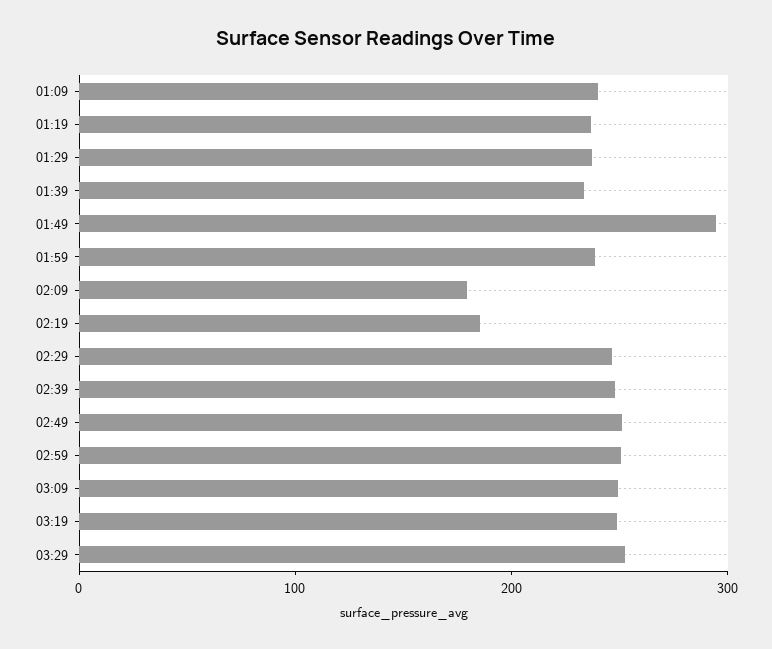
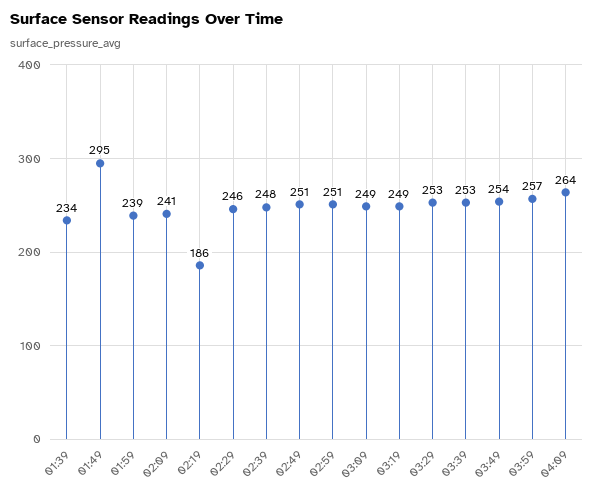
01:09: 240 -> none
01:19: 240 -> none
01:29: 240 -> none
02:09: 180 -> 241
03:39: none -> 253
03:49: none -> 254
03:59: none -> 257
04:09: none -> 264

